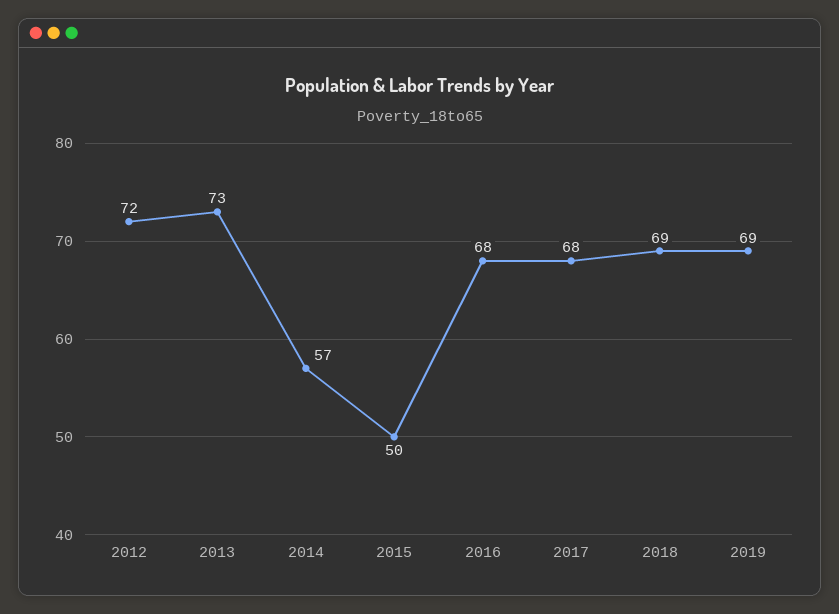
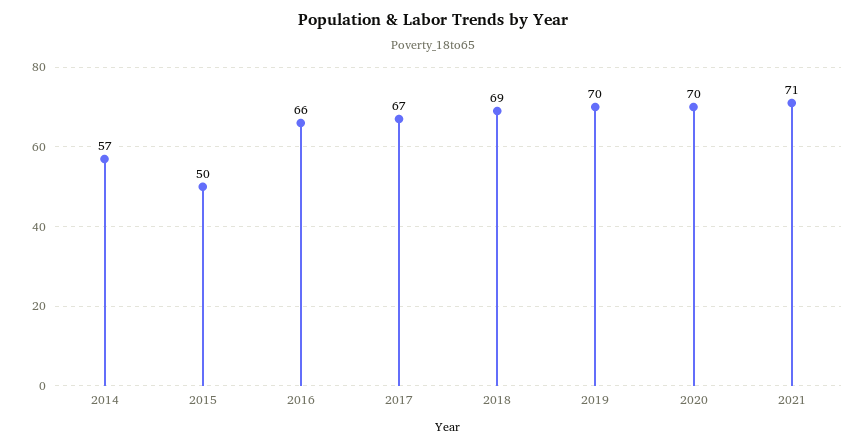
2012: 72 -> none
2013: 73 -> none
2016: 68 -> 66
2017: 68 -> 67
2019: 69 -> 70
2020: none -> 70
2021: none -> 71

